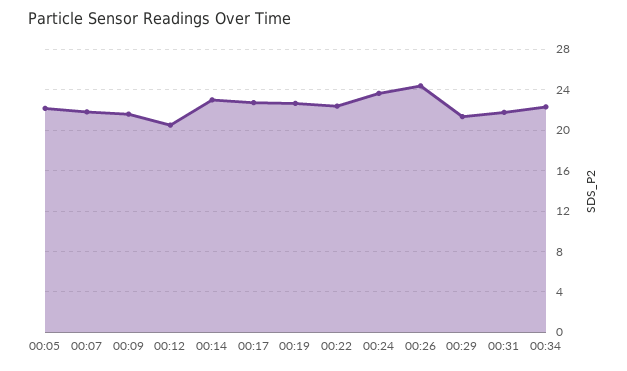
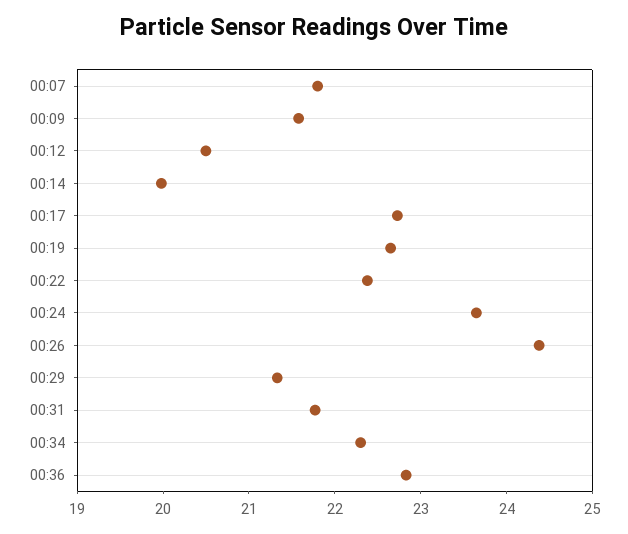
00:05: 22 -> none
00:14: 23 -> 20
00:36: none -> 22.8

